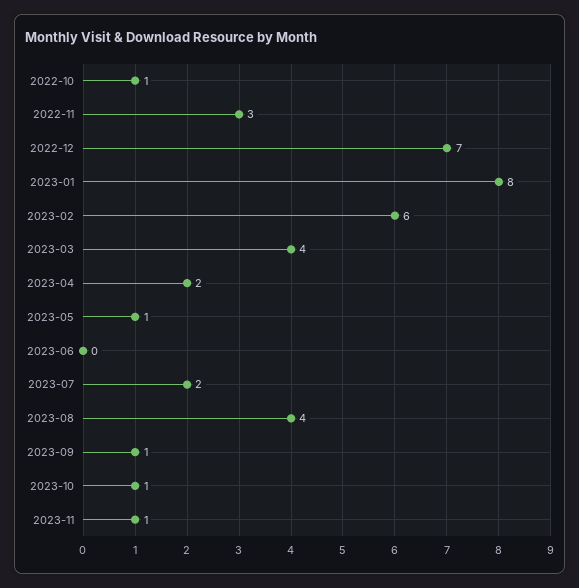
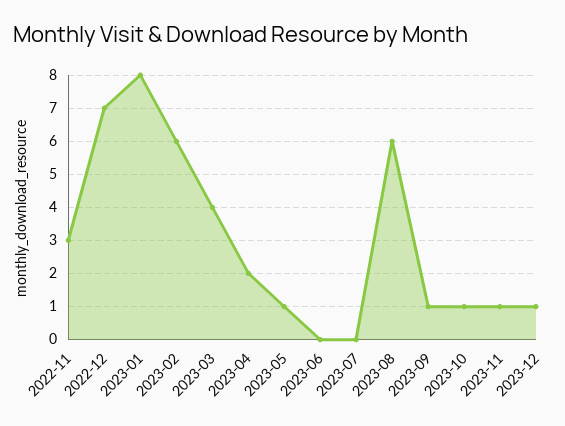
2022-10: 1 -> none
2023-07: 2 -> 0
2023-08: 4 -> 6
2023-12: none -> 1

